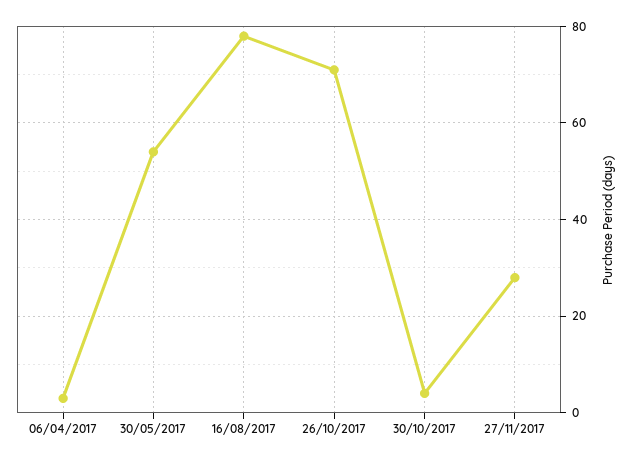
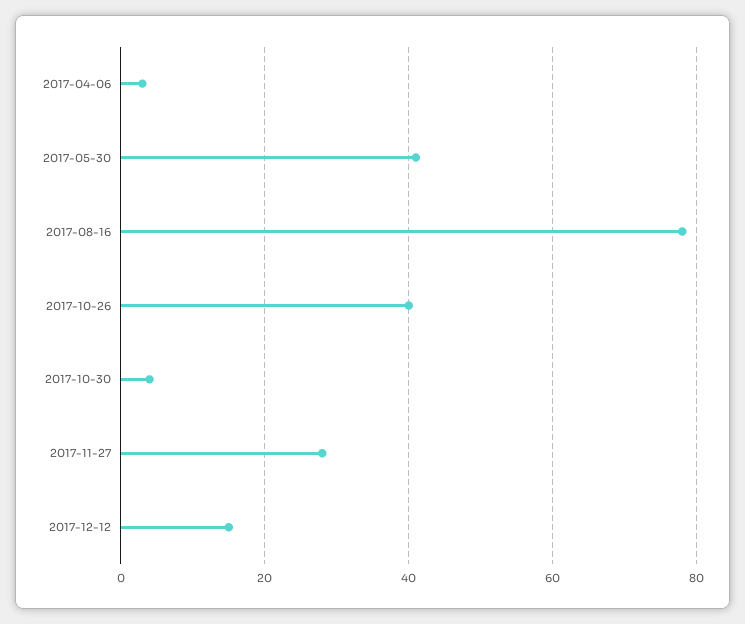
30/05/2017: 55 -> 40
26/10/2017: 70 -> 40
2017-12-12: none -> 15

